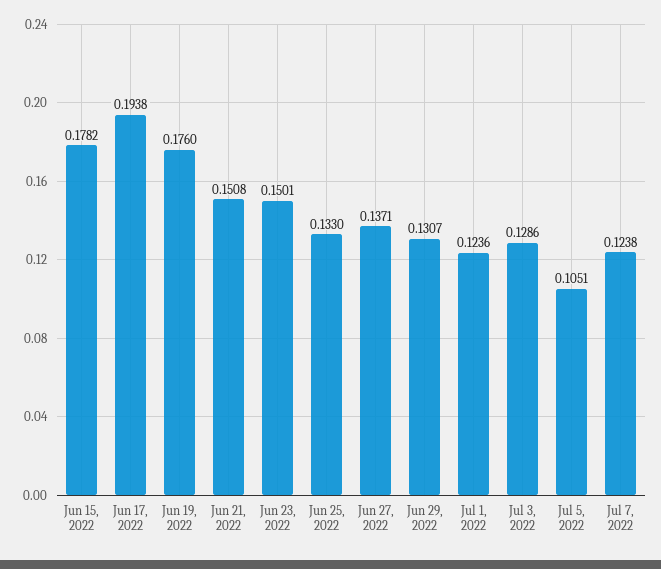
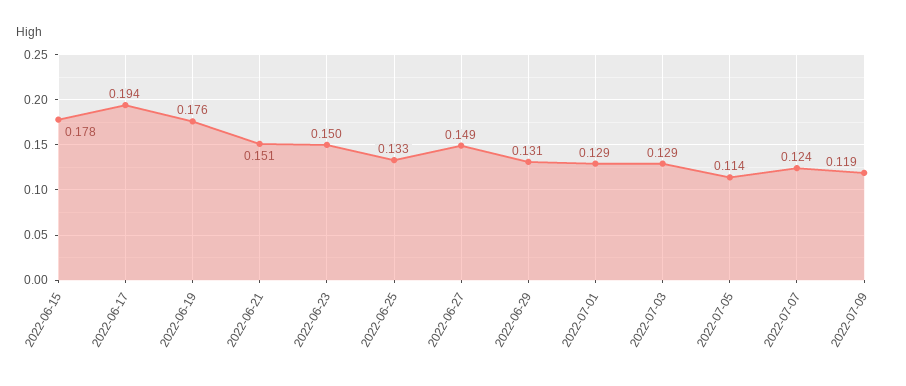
Jun 27, 2022: 0.1371 -> 0.149
Jul 1, 2022: 0.1236 -> 0.129
Jul 5, 2022: 0.1051 -> 0.114
2022-07-09: none -> 0.119

